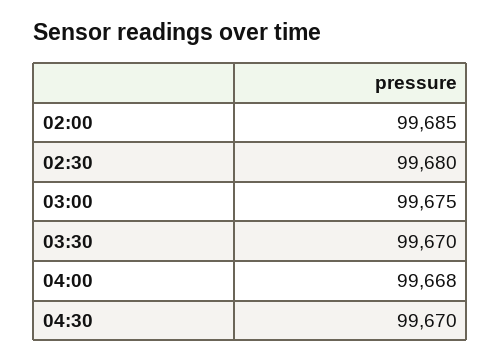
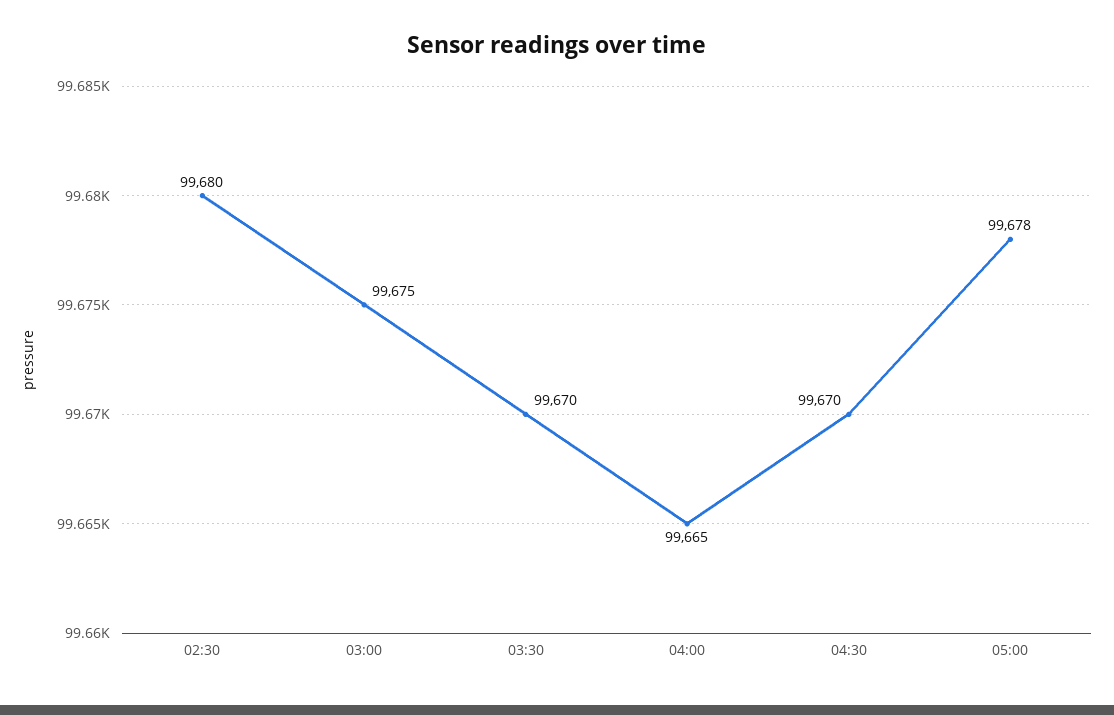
02:00: 99685 -> none
04:00: 99668 -> 99665
05:00: none -> 99678

